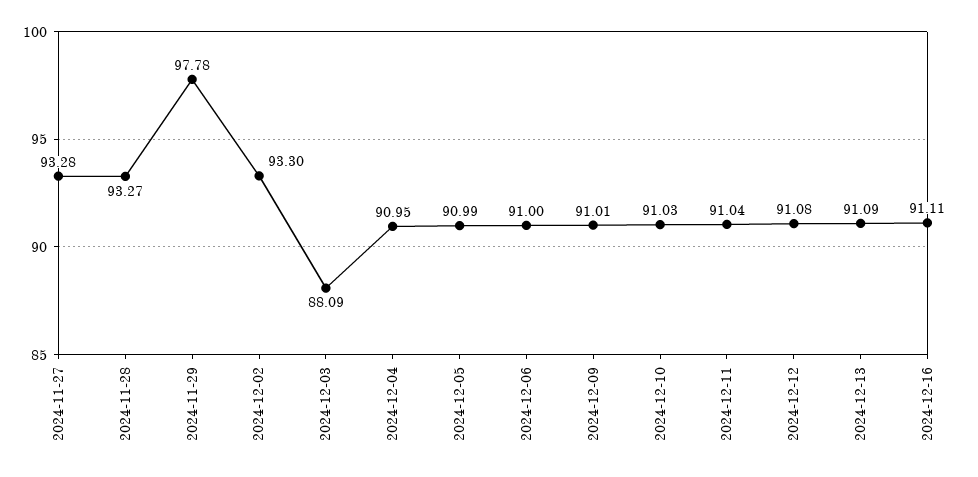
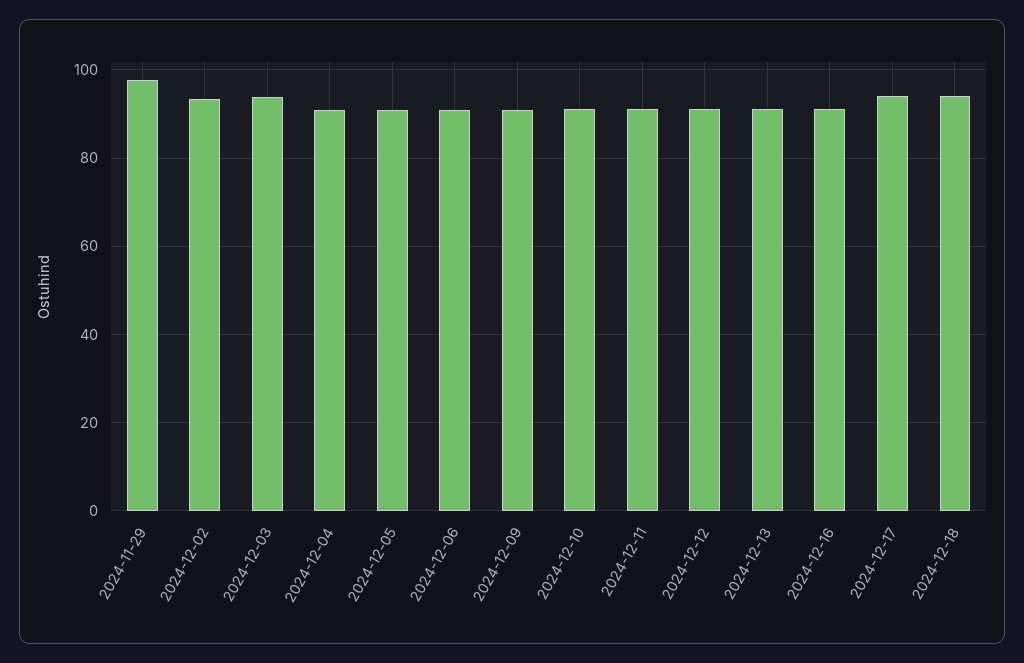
2024-11-27: 93.28 -> none
2024-11-28: 93.27 -> none
2024-12-03: 88.09 -> 94
2024-12-17: none -> 94
2024-12-18: none -> 94

